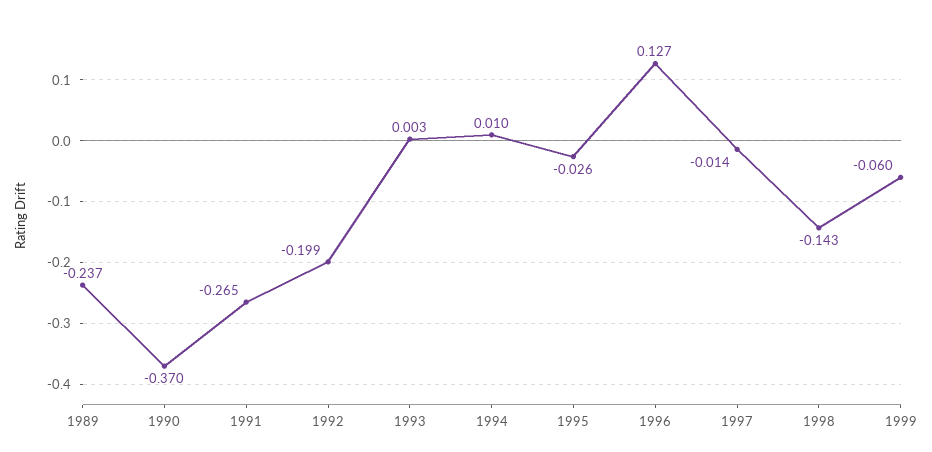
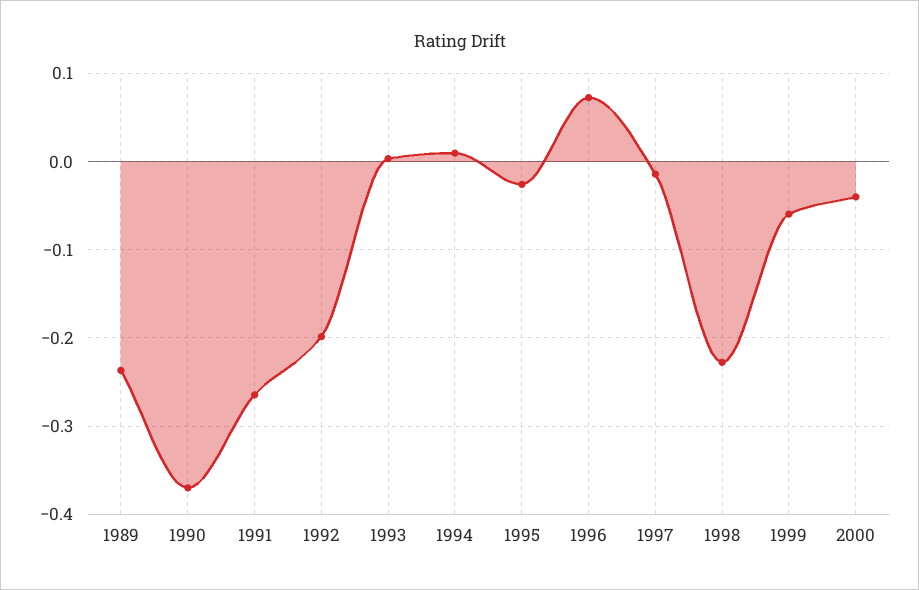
1996: 0.127 -> 0.07
1998: -0.143 -> -0.23
2000: none -> -0.04

